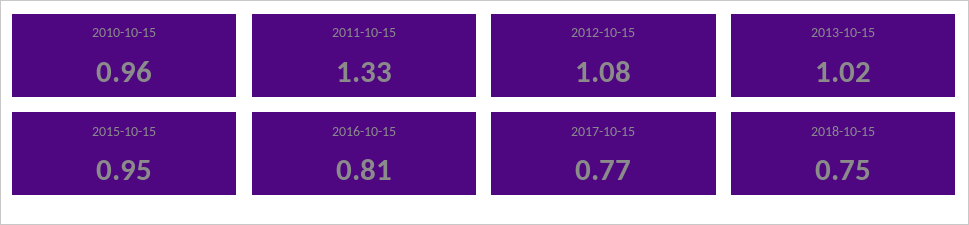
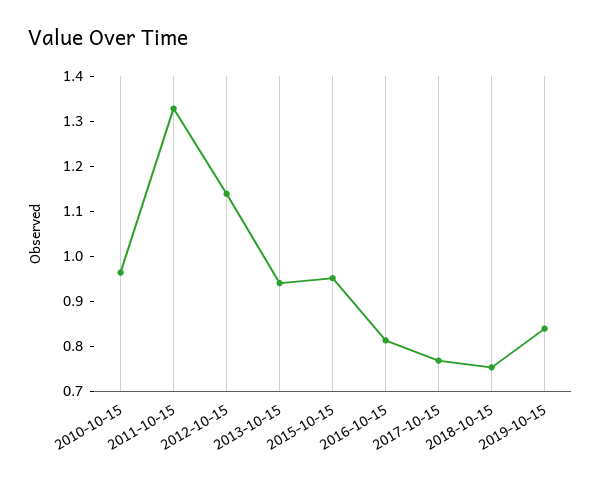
2012-10-15: 1.08 -> 1.14
2013-10-15: 1.02 -> 0.94
2019-10-15: none -> 0.84

